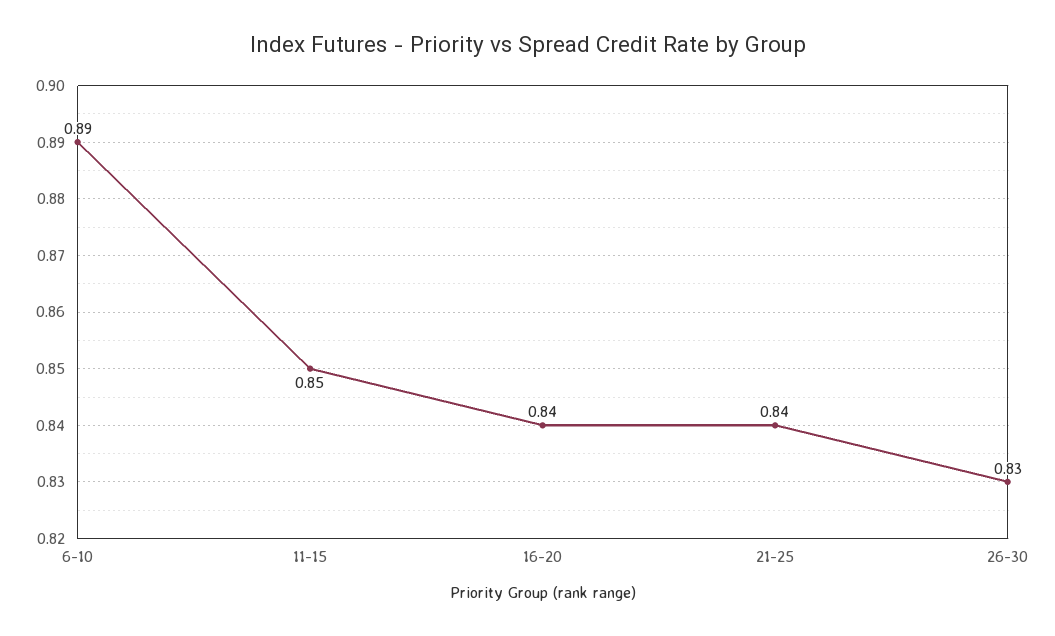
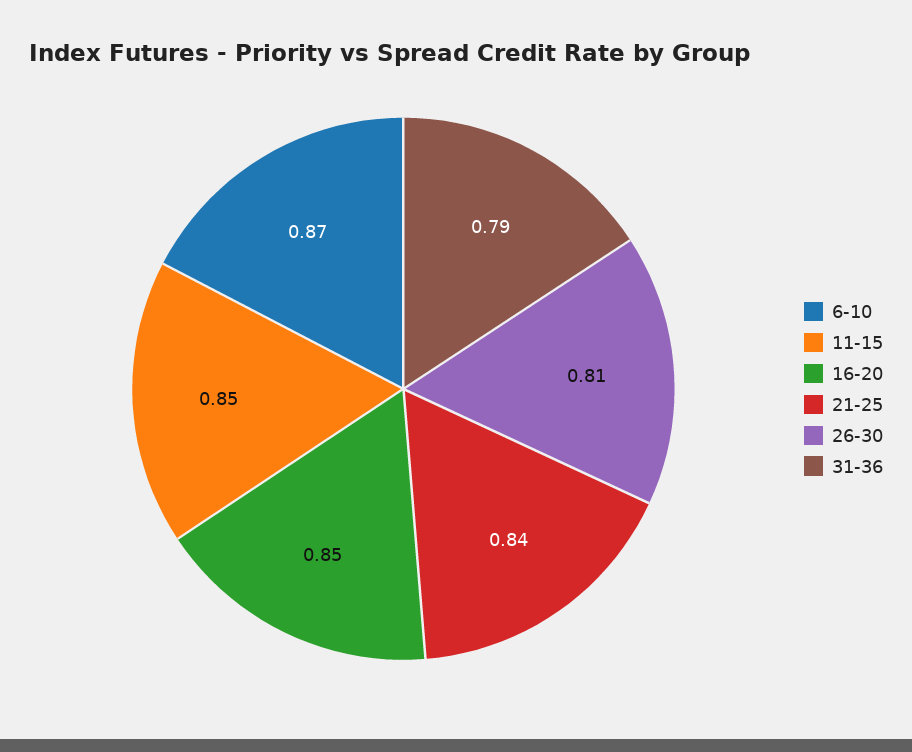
6-10: 0.89 -> 0.87
16-20: 0.84 -> 0.85
26-30: 0.83 -> 0.81
31-36: none -> 0.79

